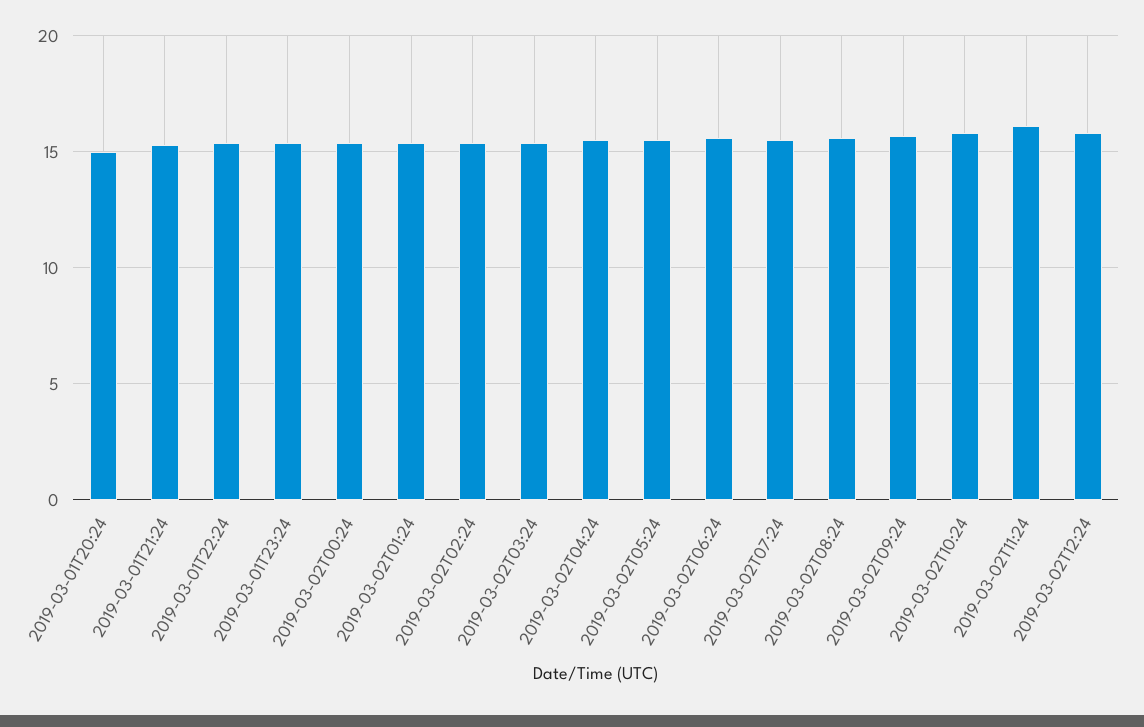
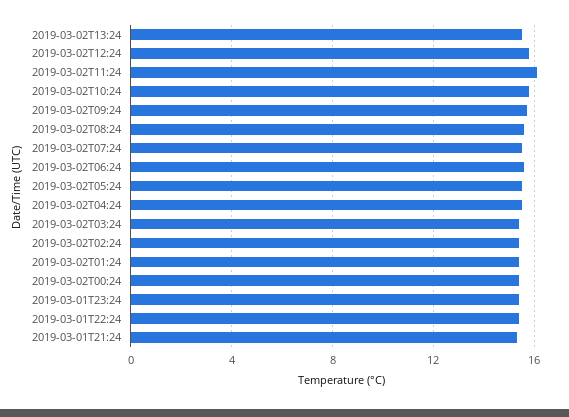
2019-03-01T20:24: 15 -> none
2019-03-02T13:24: none -> 15.5

